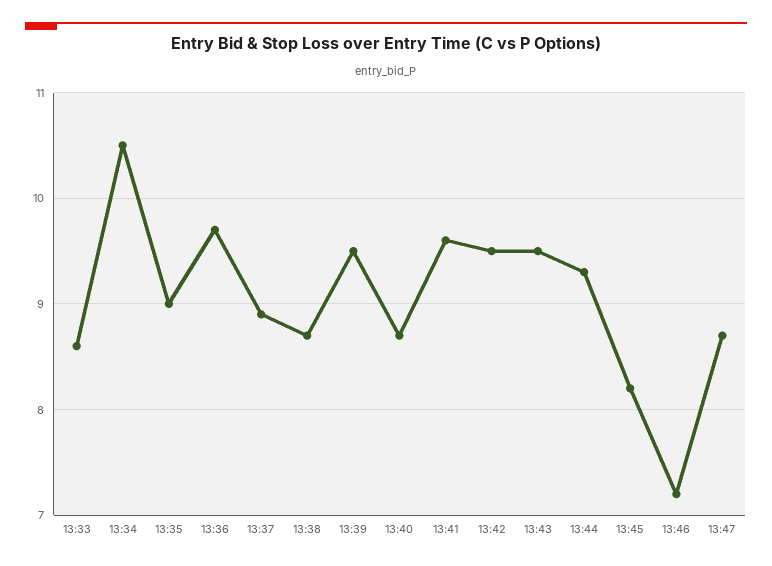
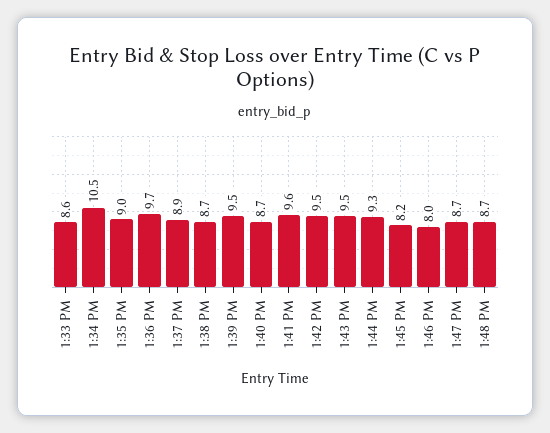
13:46: 7.2 -> 8
1:48 PM: none -> 8.7

